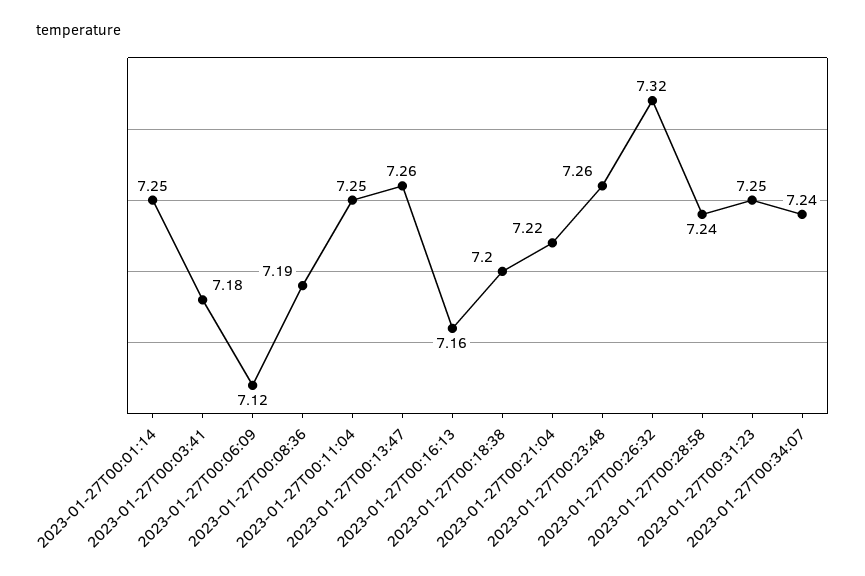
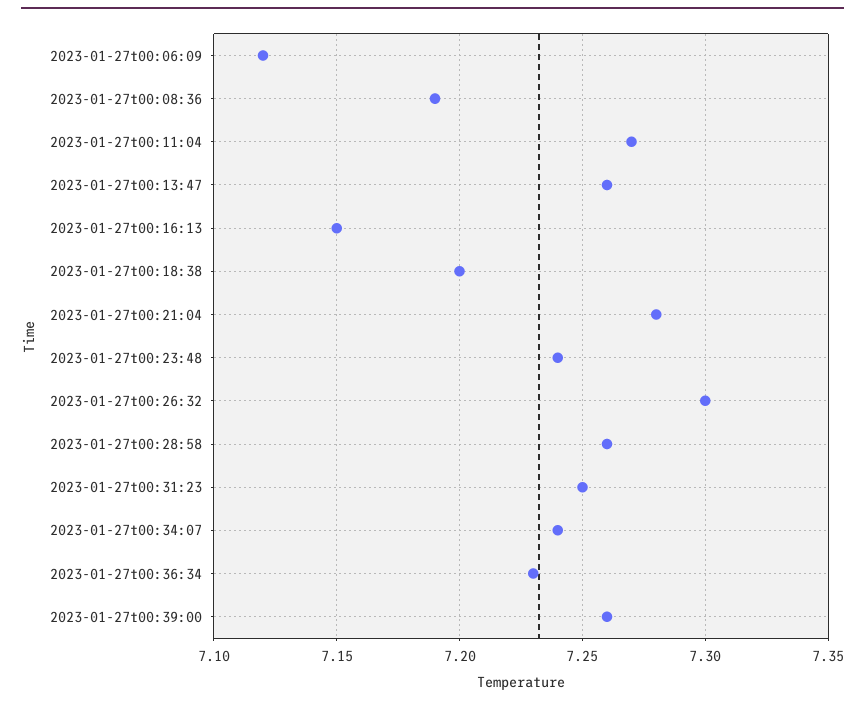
2023-01-27T00:01:14: 7.25 -> none
2023-01-27T00:03:41: 7.18 -> none
2023-01-27T00:11:04: 7.25 -> 7.27
2023-01-27T00:16:13: 7.16 -> 7.15
2023-01-27T00:21:04: 7.22 -> 7.28
2023-01-27T00:23:48: 7.26 -> 7.24
2023-01-27T00:26:32: 7.32 -> 7.3
2023-01-27T00:28:58: 7.24 -> 7.26
2023-01-27t00:36:34: none -> 7.23
2023-01-27t00:39:00: none -> 7.26

